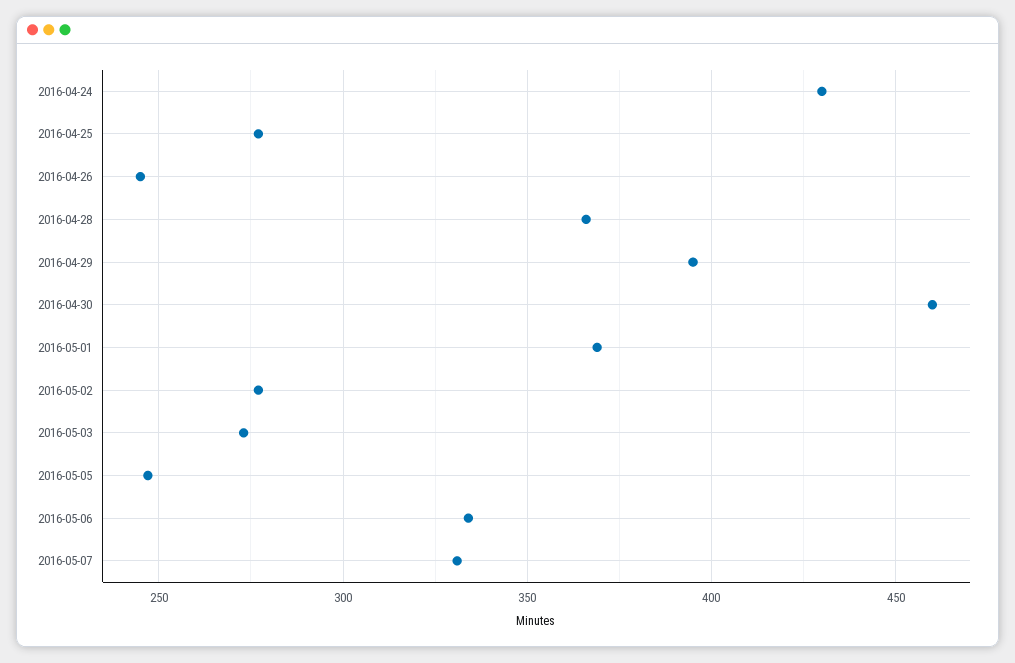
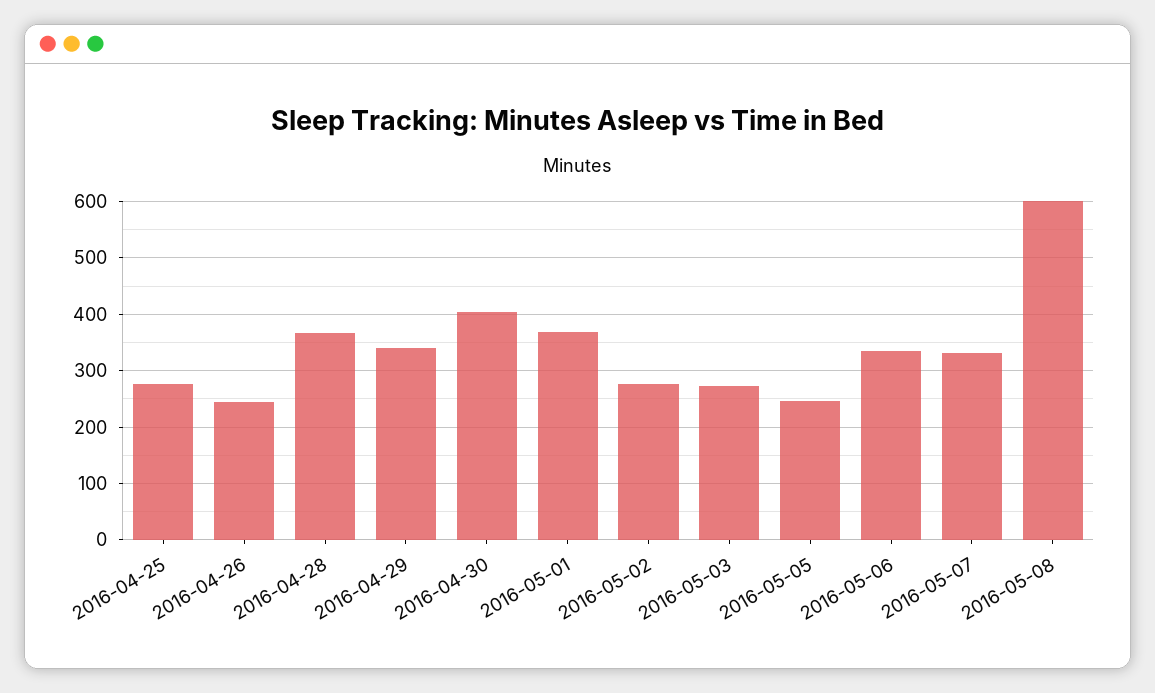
2016-04-24: 430 -> none
2016-04-29: 395 -> 340
2016-04-30: 460 -> 400
2016-05-08: none -> 600

